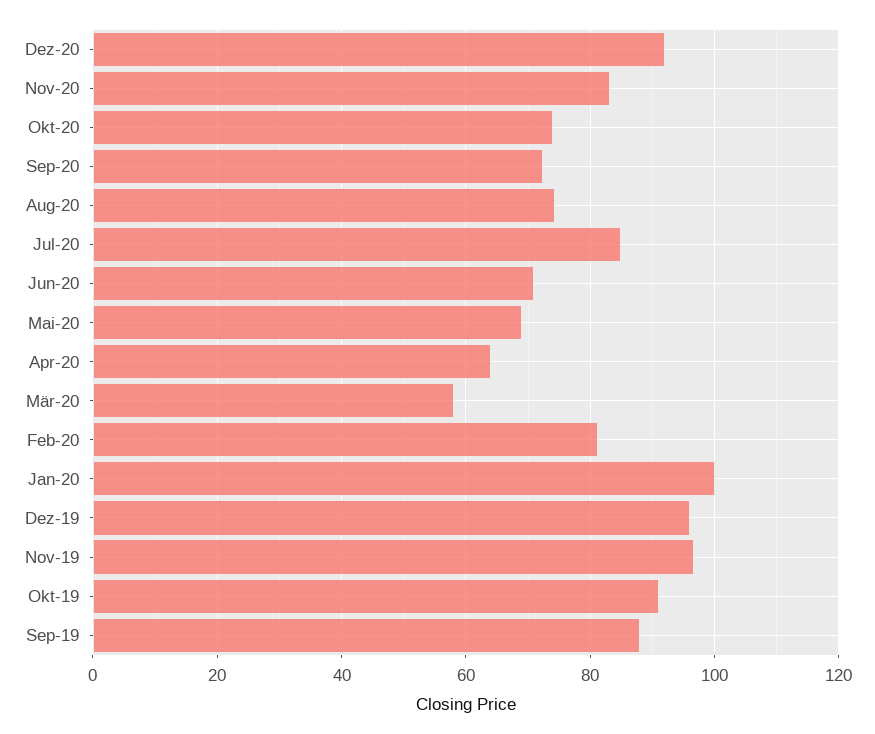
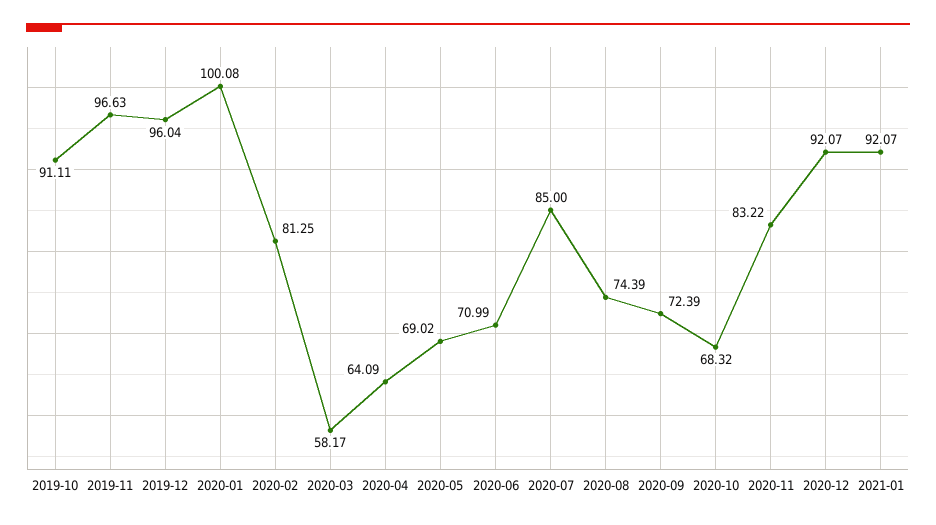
Okt-20: 74 -> 68.32
Sep-19: 88 -> none
2021-01: none -> 92.07

